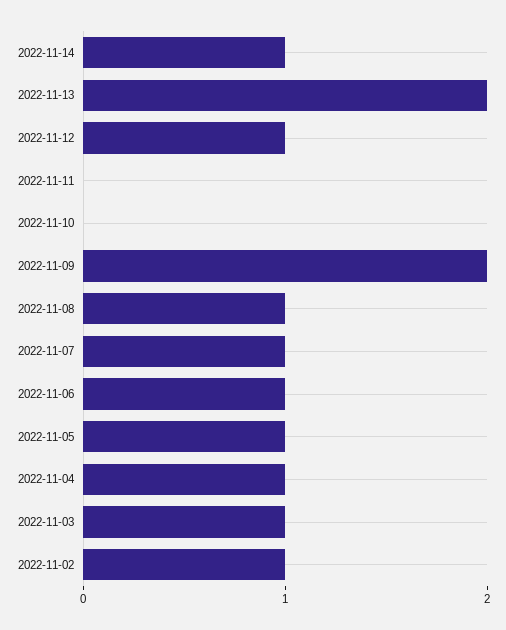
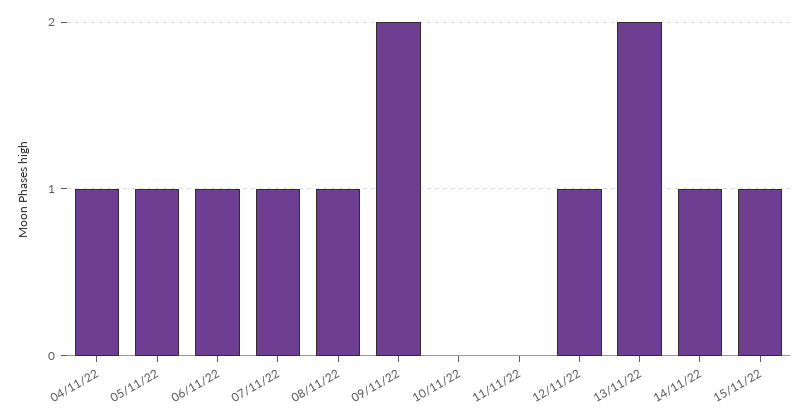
2022-11-03: 1 -> none
2022-11-02: 1 -> none
15/11/22: none -> 1

